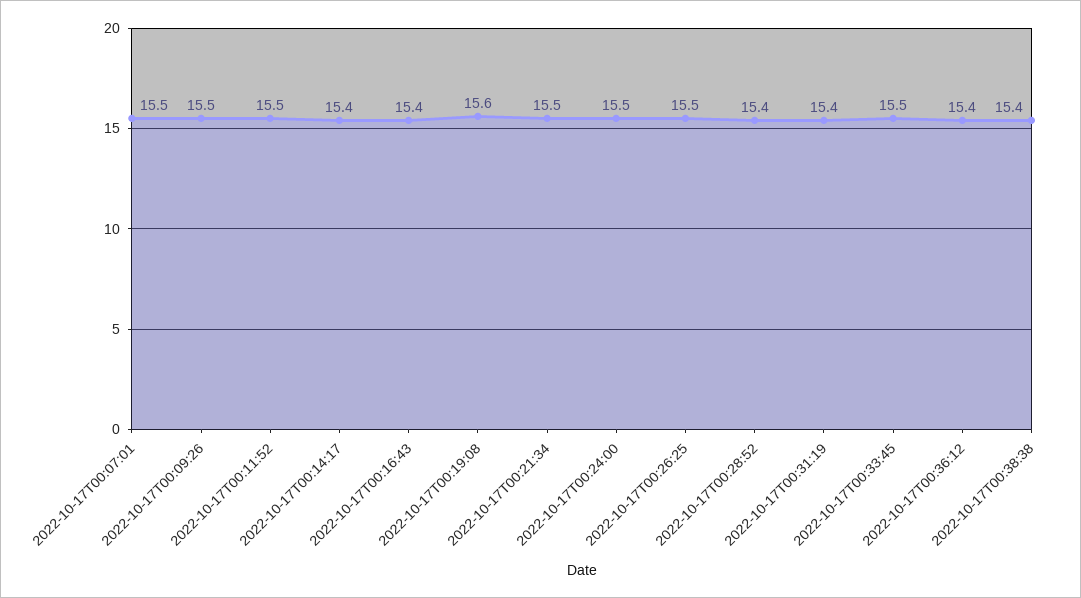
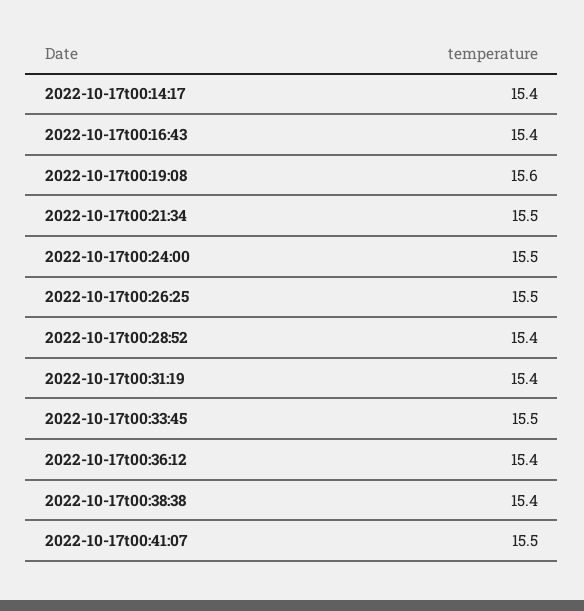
2022-10-17T00:07:01: 15.5 -> none
2022-10-17T00:09:26: 15.5 -> none
2022-10-17T00:11:52: 15.5 -> none
2022-10-17t00:41:07: none -> 15.5

